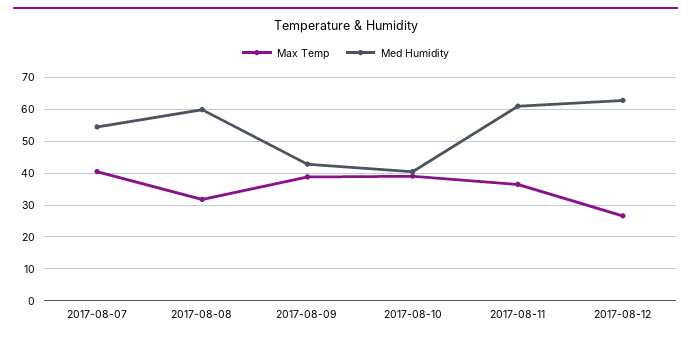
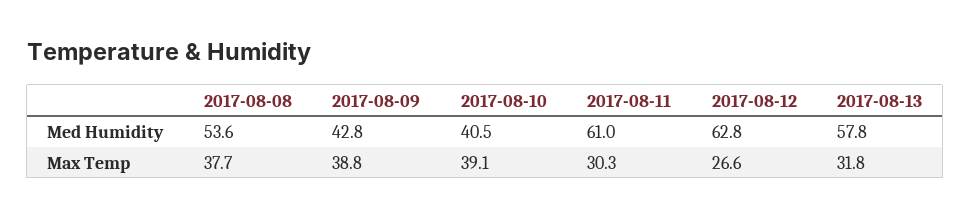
Max Temp, 2017-08-07: 40 -> none
Med Humidity, 2017-08-07: 54 -> none
Max Temp, 2017-08-08: 32 -> 37.7
Med Humidity, 2017-08-08: 60 -> 53.6
Max Temp, 2017-08-11: 36 -> 30.3
Med Humidity, 2017-08-13: none -> 57.8
Max Temp, 2017-08-13: none -> 31.8

